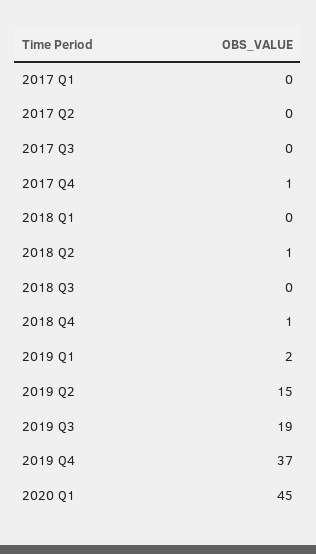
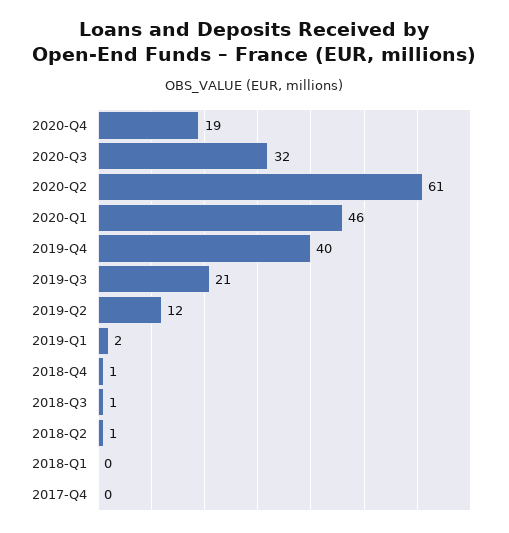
2017 Q1: 0 -> none
2017 Q2: 0 -> none
2017 Q3: 0 -> none
2017 Q4: 1 -> 0
2018 Q3: 0 -> 1
2019 Q2: 15 -> 12
2019 Q3: 19 -> 21
2019 Q4: 37 -> 40
2020 Q1: 45 -> 46
2020-Q4: none -> 19
2020-Q3: none -> 32
2020-Q2: none -> 61

